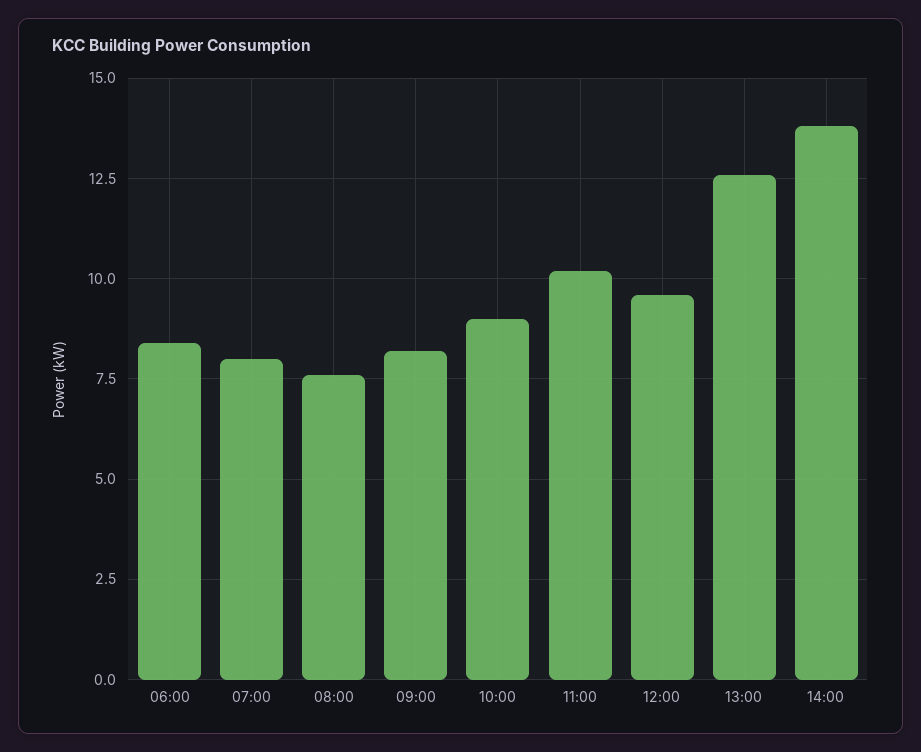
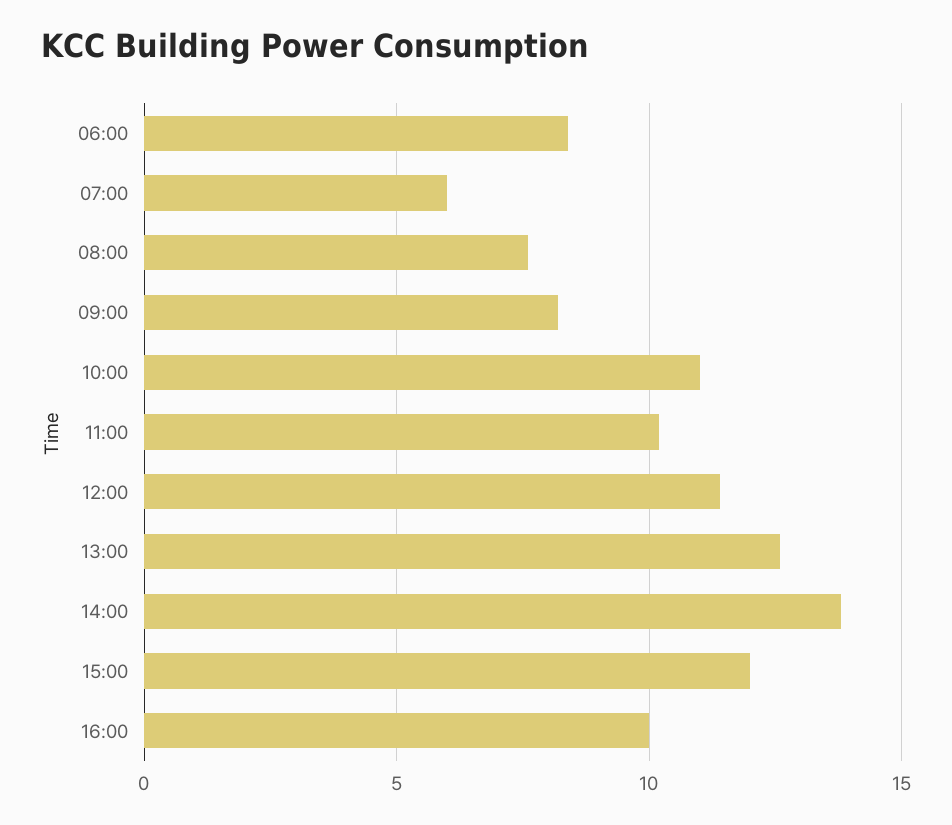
07:00: 8 -> 6
10:00: 9 -> 11
12:00: 9.5 -> 11.5
15:00: none -> 12
16:00: none -> 10

